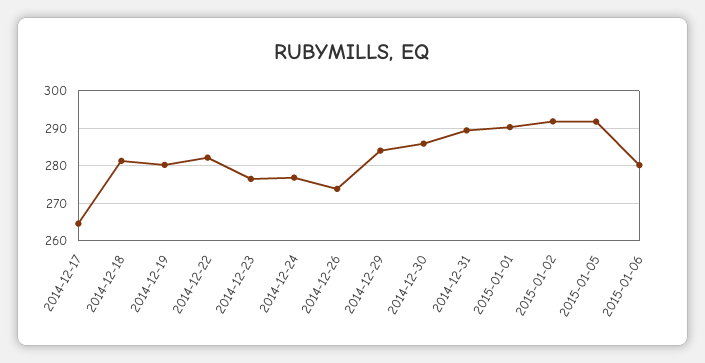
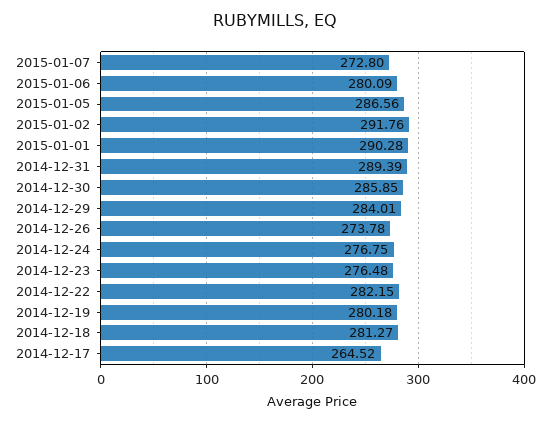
2015-01-05: 292 -> 286.56
2015-01-07: none -> 272.8

